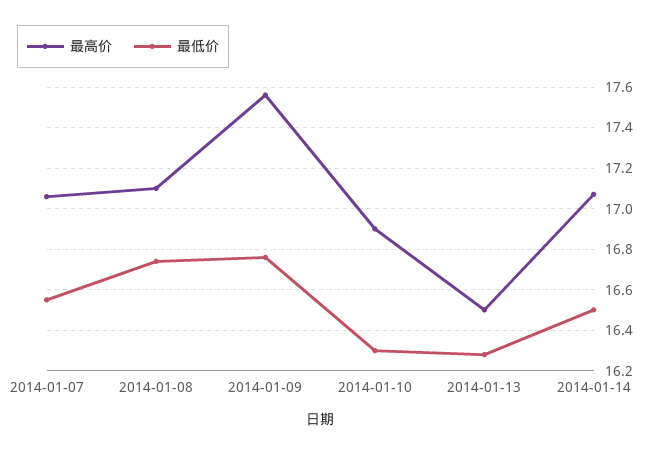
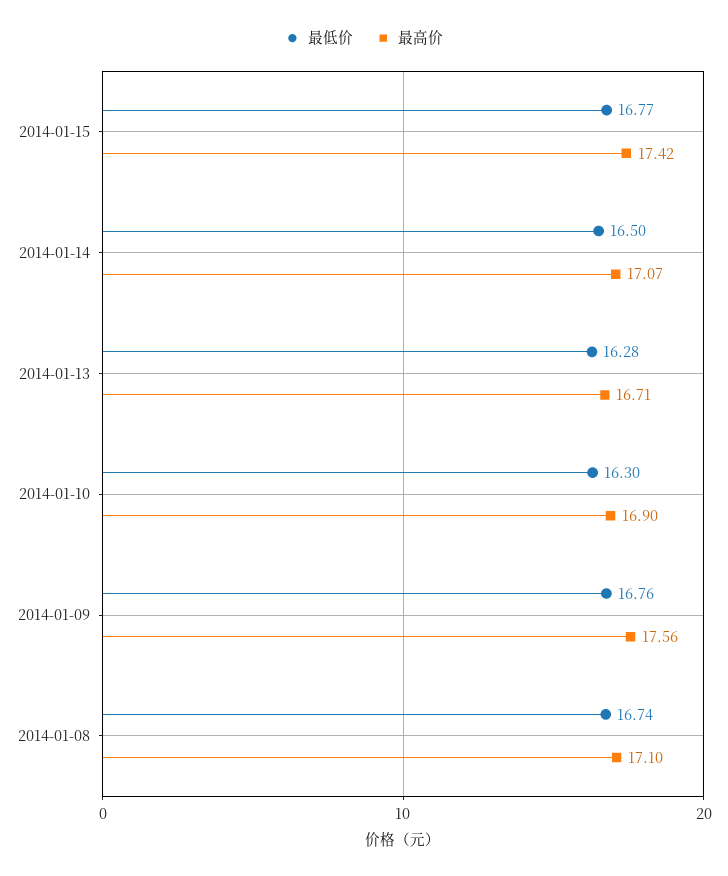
最高价, 2014-01-07: 17.05 -> none
最低价, 2014-01-07: 16.55 -> none
最高价, 2014-01-13: 16.5 -> 16.71
最低价, 2014-01-15: none -> 16.77
最高价, 2014-01-15: none -> 17.42

